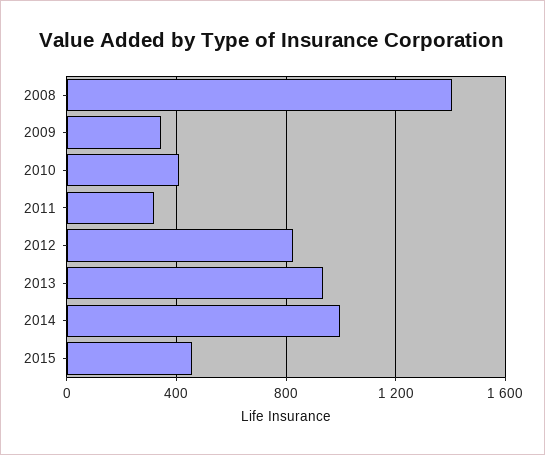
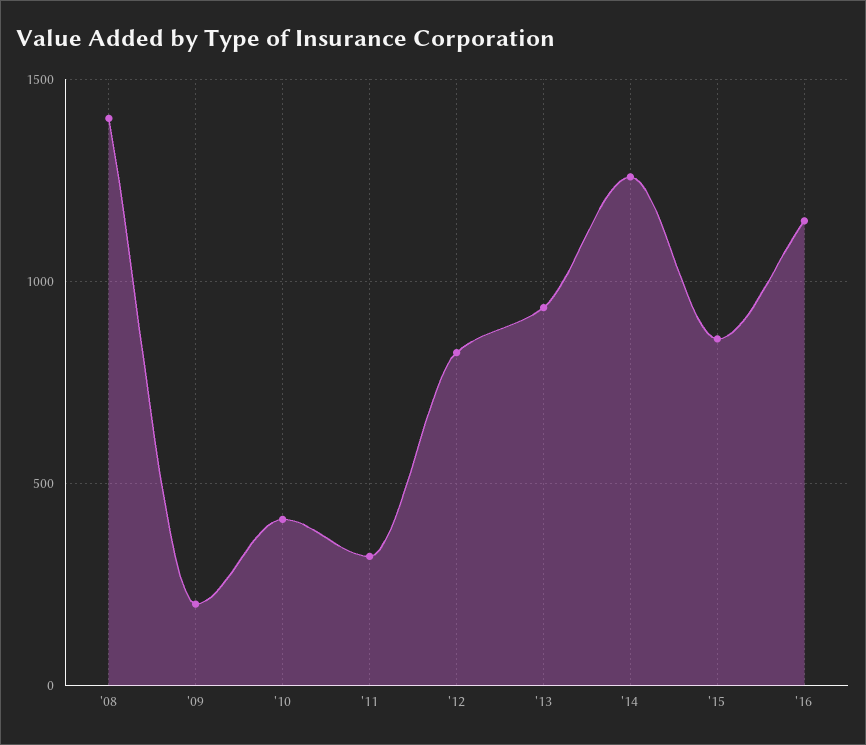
2009: 350 -> 200
2014: 1000 -> 1250
2015: 450 -> 850
'16: none -> 1150

